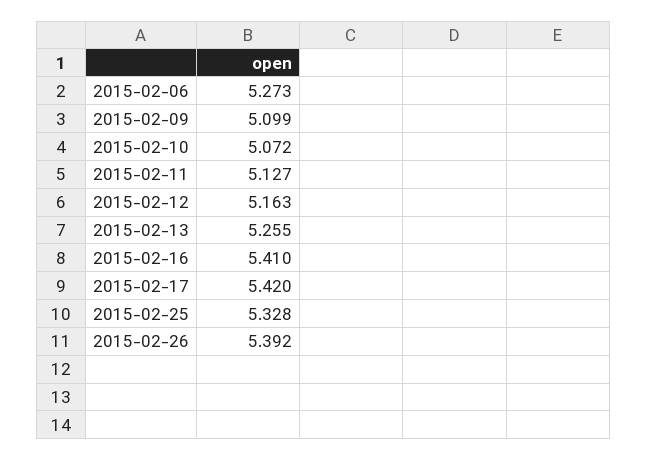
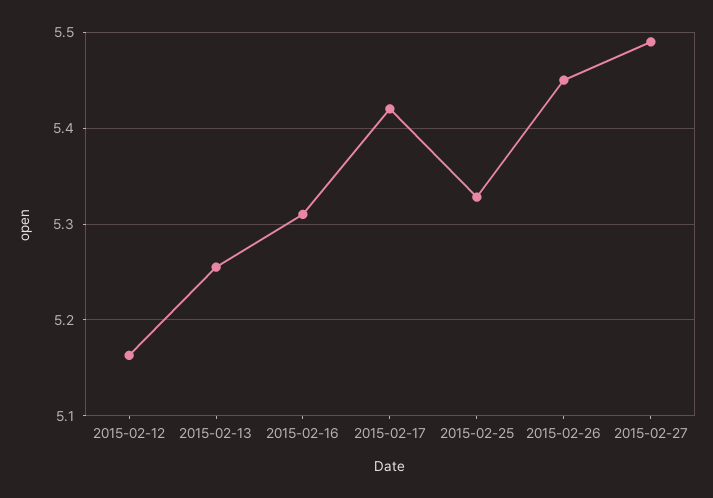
2015-02-06: 5.273 -> none
2015-02-09: 5.099 -> none
2015-02-10: 5.072 -> none
2015-02-11: 5.127 -> none
2015-02-16: 5.41 -> 5.31
2015-02-26: 5.392 -> 5.45
2015-02-27: none -> 5.49

